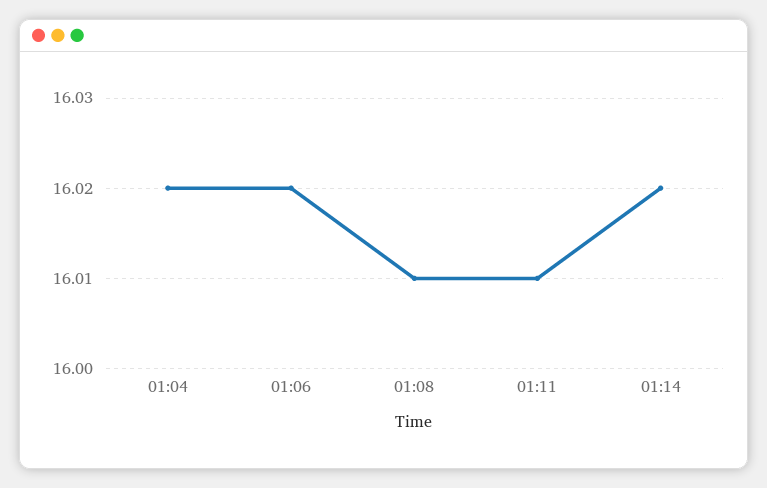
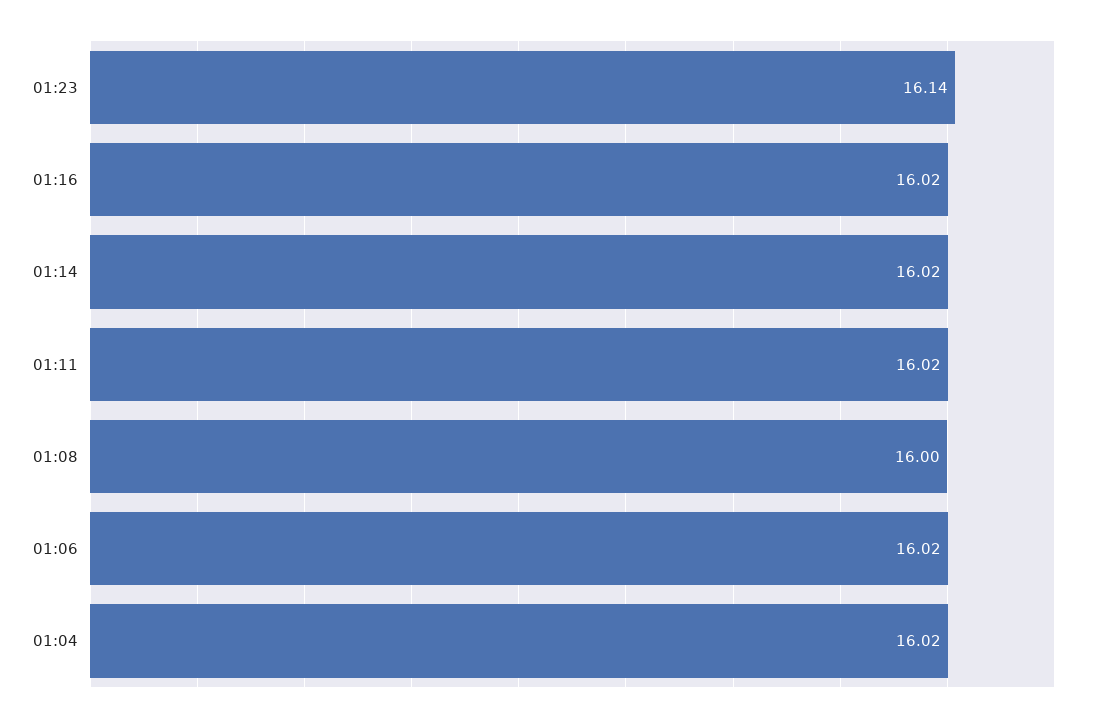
01:08: 16.01 -> 16
01:11: 16.01 -> 16.02
01:23: none -> 16.14
01:16: none -> 16.02

